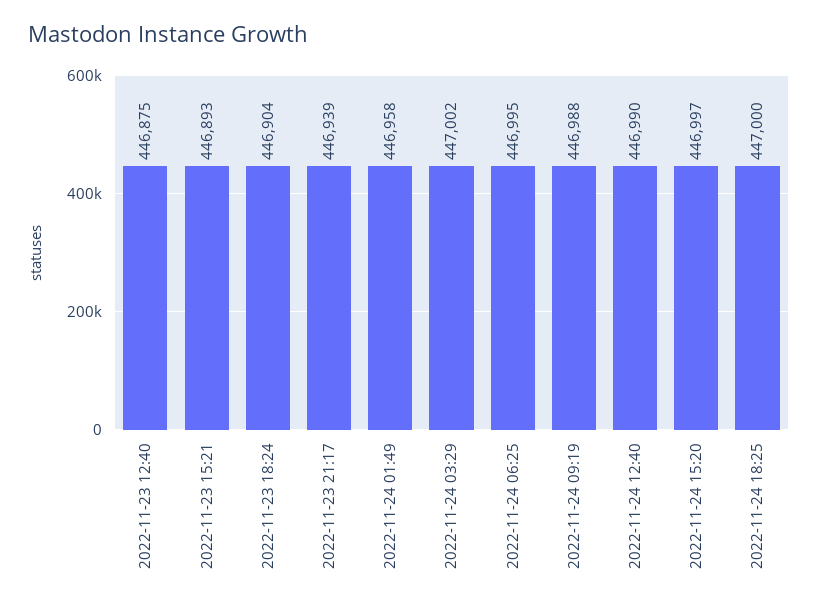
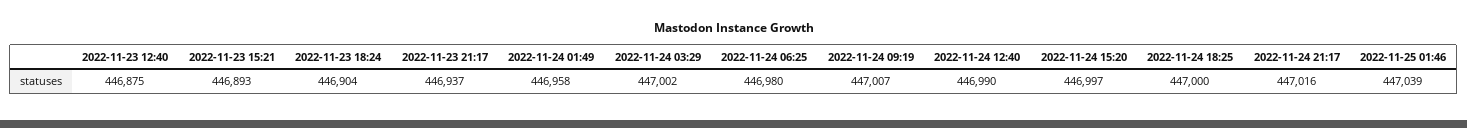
2022-11-23 21:17: 446939 -> 446937
2022-11-24 06:25: 446995 -> 446980
2022-11-24 09:19: 446988 -> 447007
2022-11-24 21:17: none -> 447016
2022-11-25 01:46: none -> 447039

